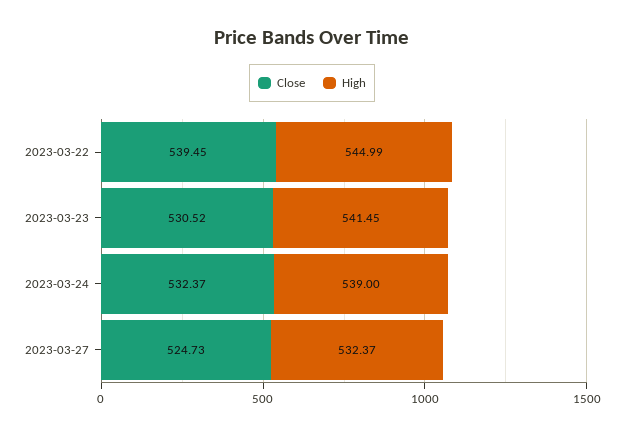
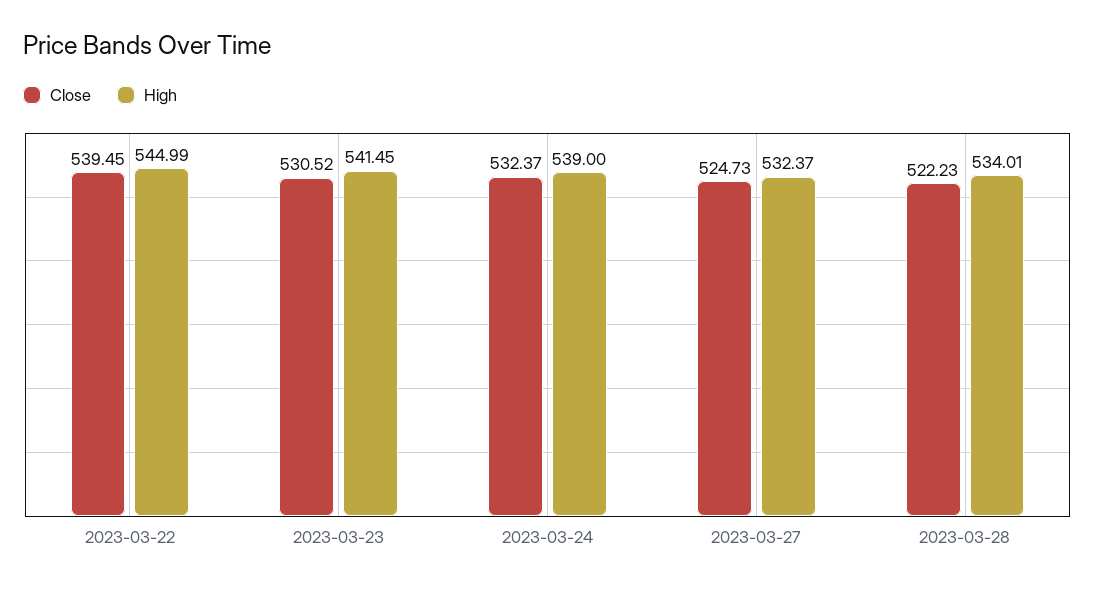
Close, 2023-03-28: none -> 522.23
High, 2023-03-28: none -> 534.01

